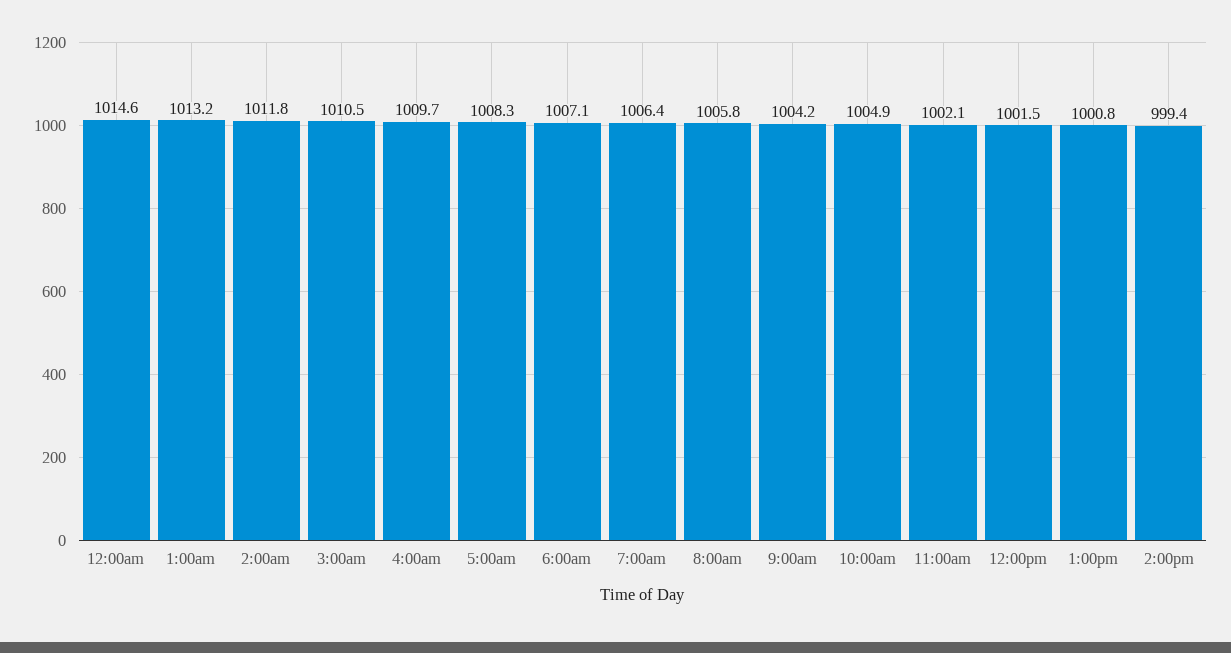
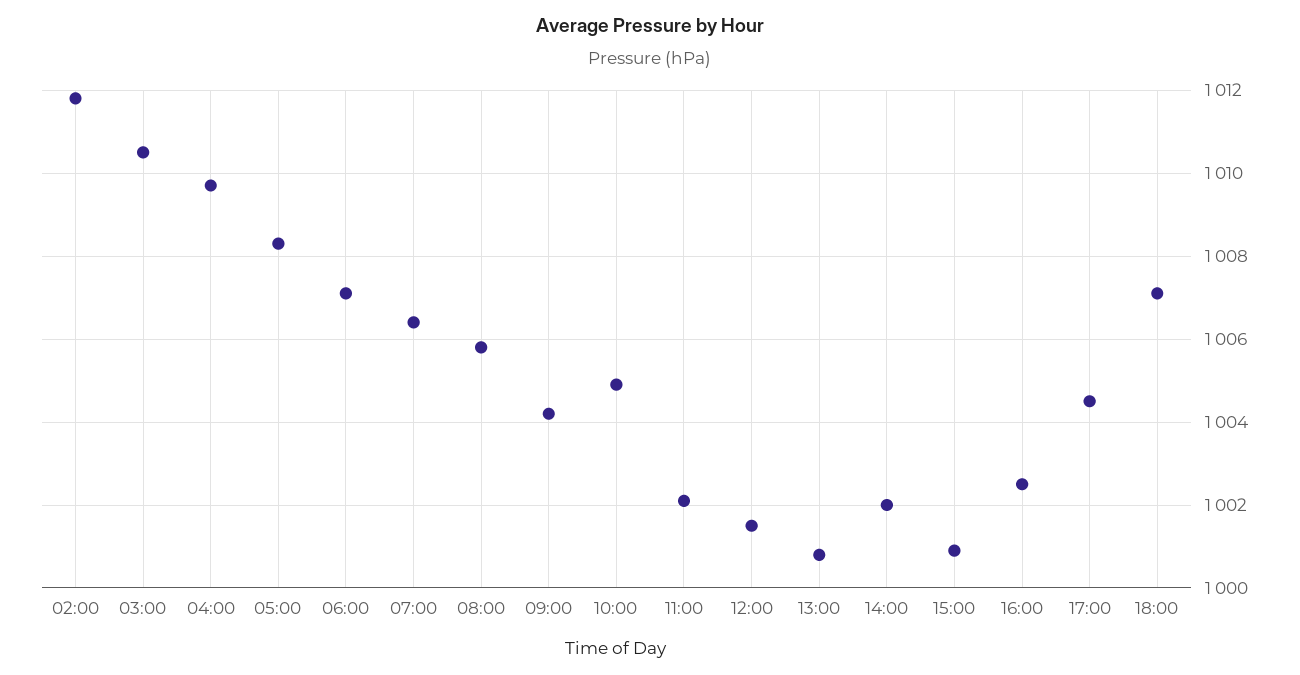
12:00am: 1014.6 -> none
1:00am: 1013.2 -> none
2:00pm: 999.4 -> 1002
15:00: none -> 1001
16:00: none -> 1002.5
17:00: none -> 1004.5
18:00: none -> 1007

